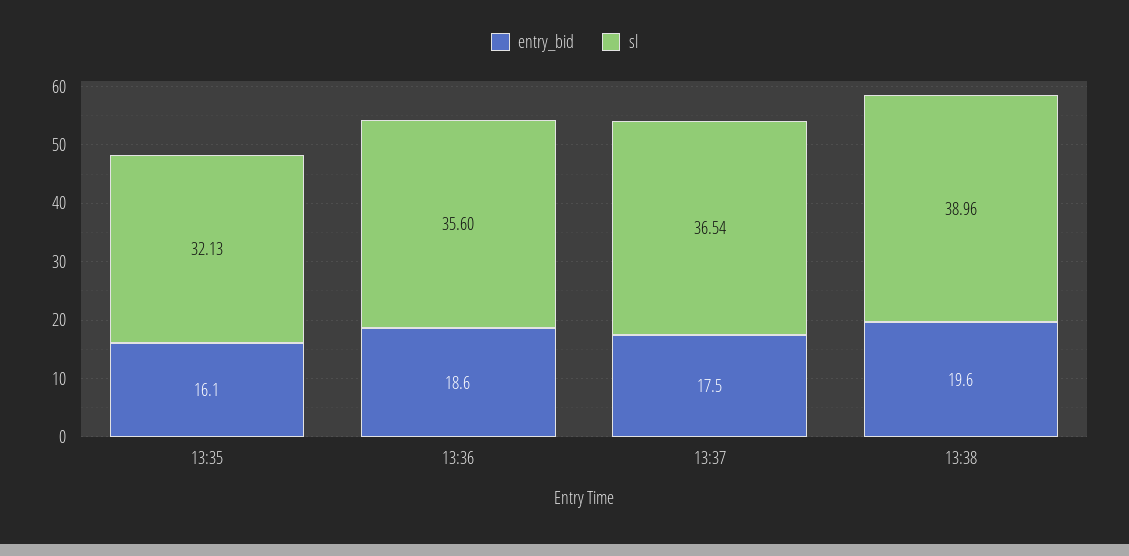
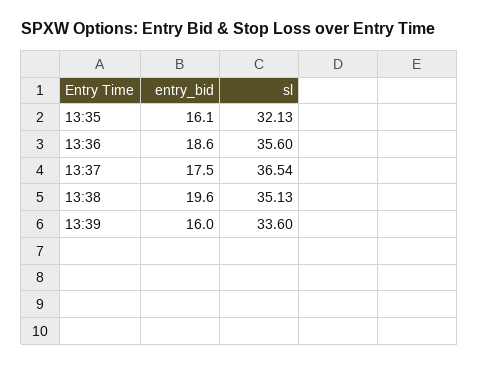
sl, 13:38: 38.96 -> 35.13
entry_bid, 13:39: none -> 16
sl, 13:39: none -> 33.6

